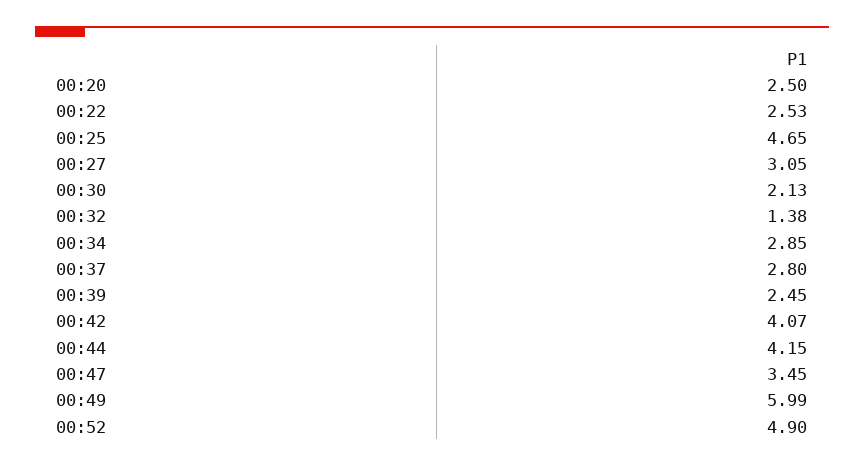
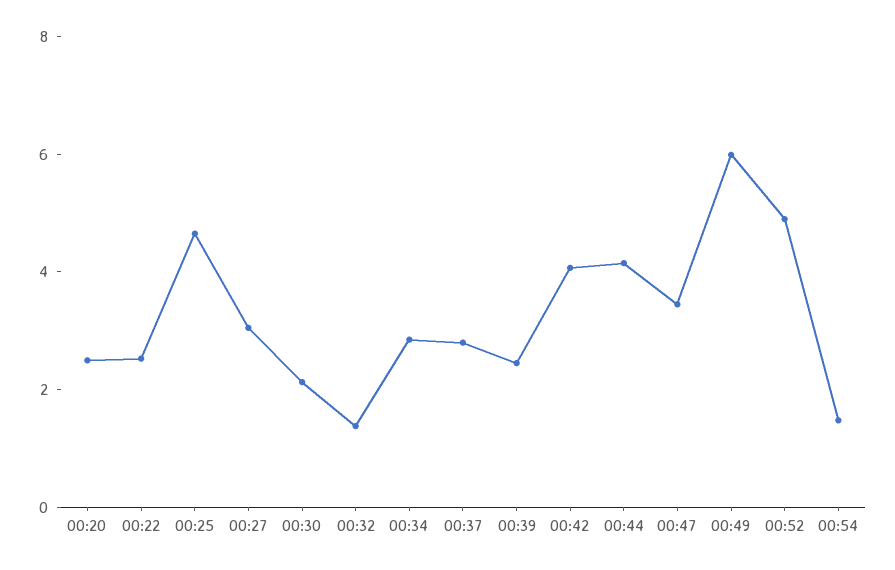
00:54: none -> 1.5

